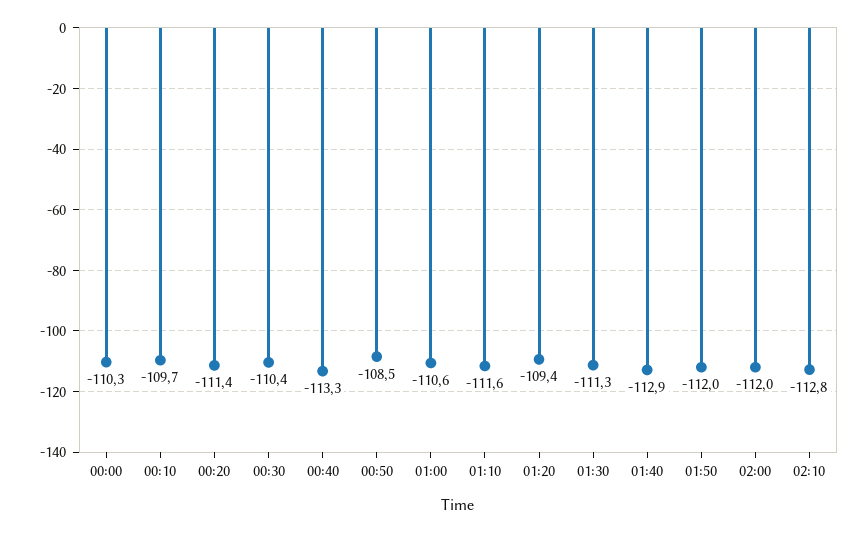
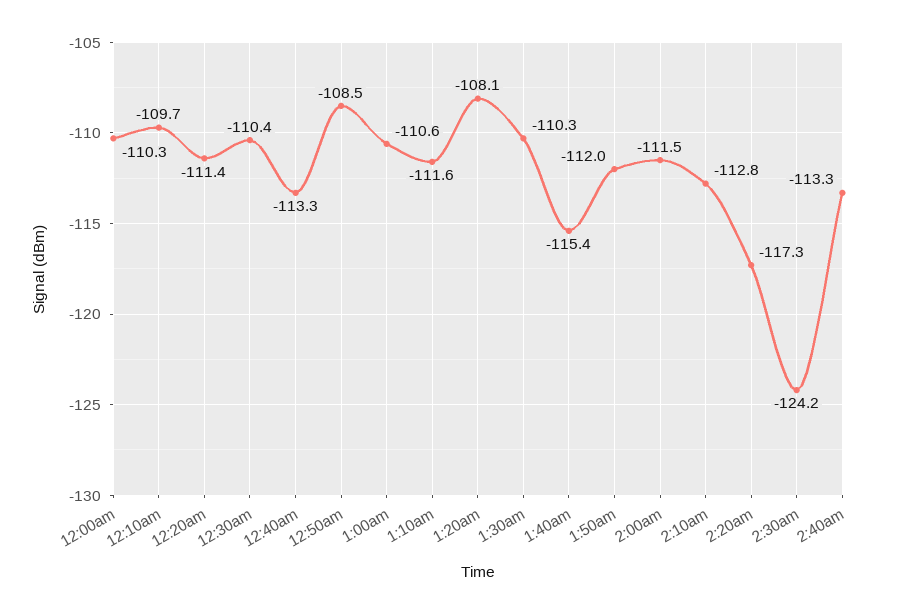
01:20: -109.4 -> -108.1
01:30: -111.3 -> -110.3
01:40: -112.9 -> -115.4
02:00: -112 -> -111.5
2:20am: none -> -117.3
2:30am: none -> -124.2
2:40am: none -> -113.3

